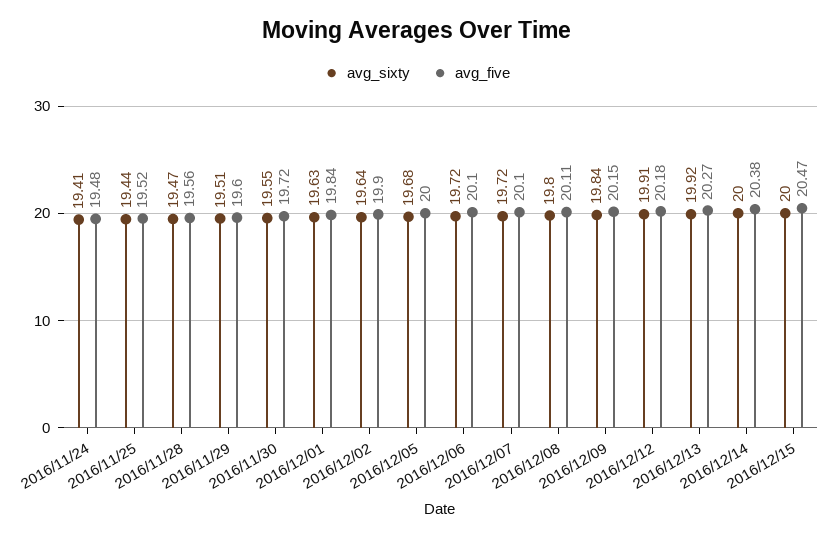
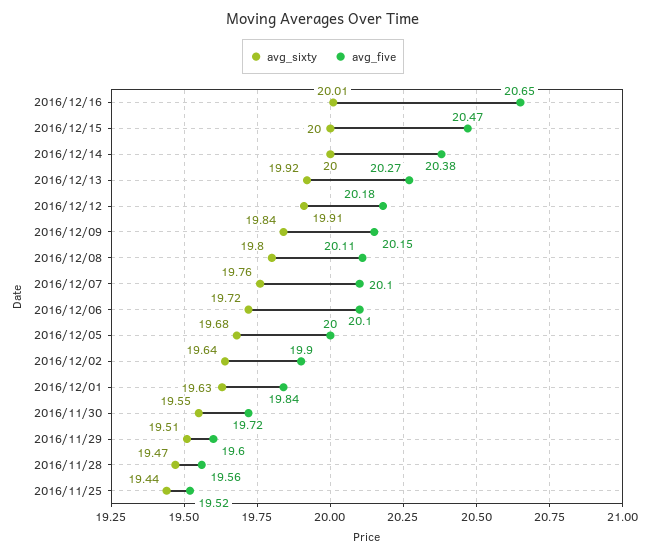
avg_sixty, 2016/11/24: 19.41 -> none
avg_five, 2016/11/24: 19.48 -> none
avg_sixty, 2016/12/07: 19.72 -> 19.76
avg_sixty, 2016/12/16: none -> 20.01
avg_five, 2016/12/16: none -> 20.65

